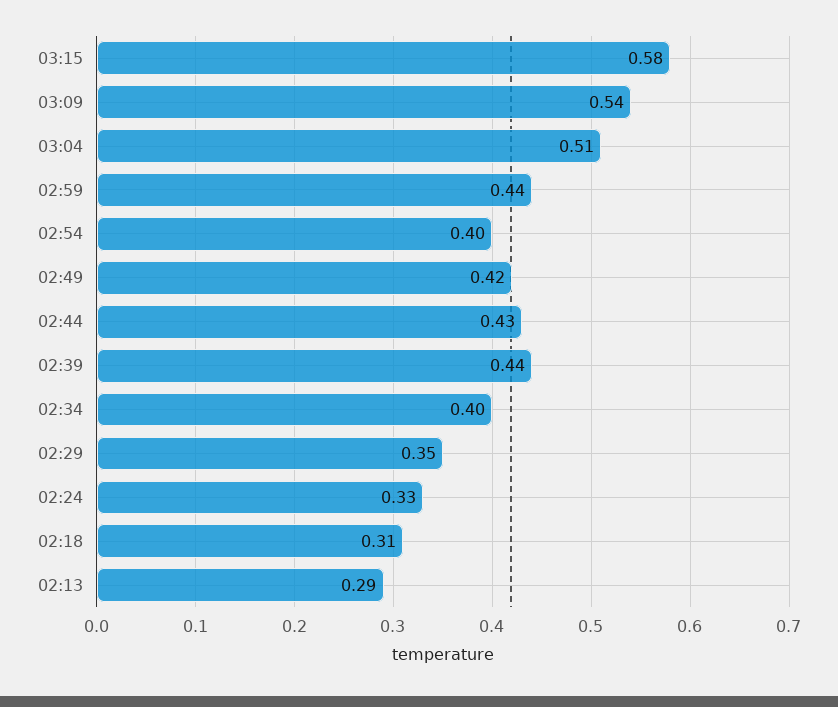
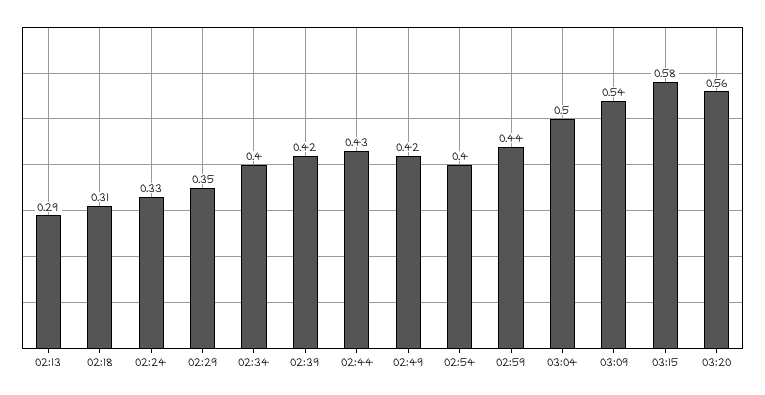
03:04: 0.51 -> 0.5
02:39: 0.44 -> 0.42
03:20: none -> 0.56

